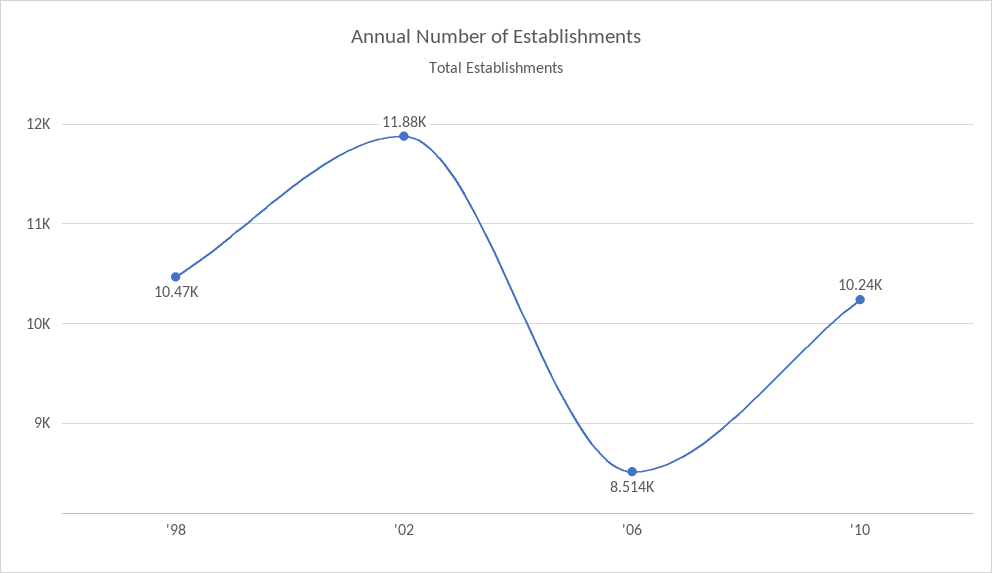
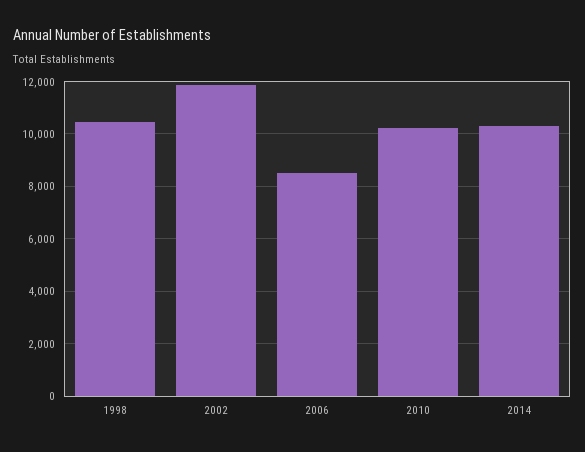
2014: none -> 10250

